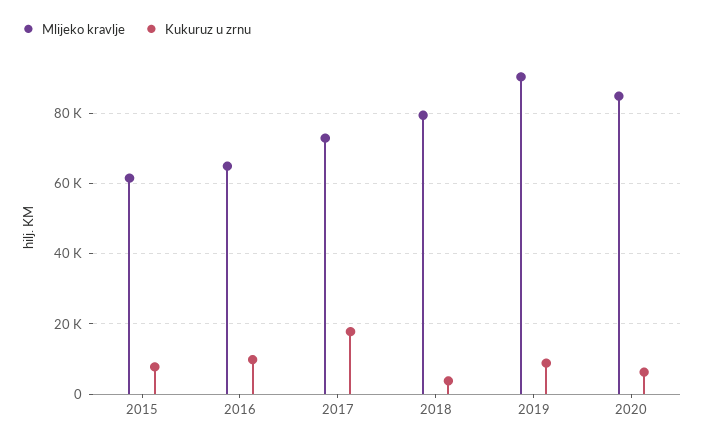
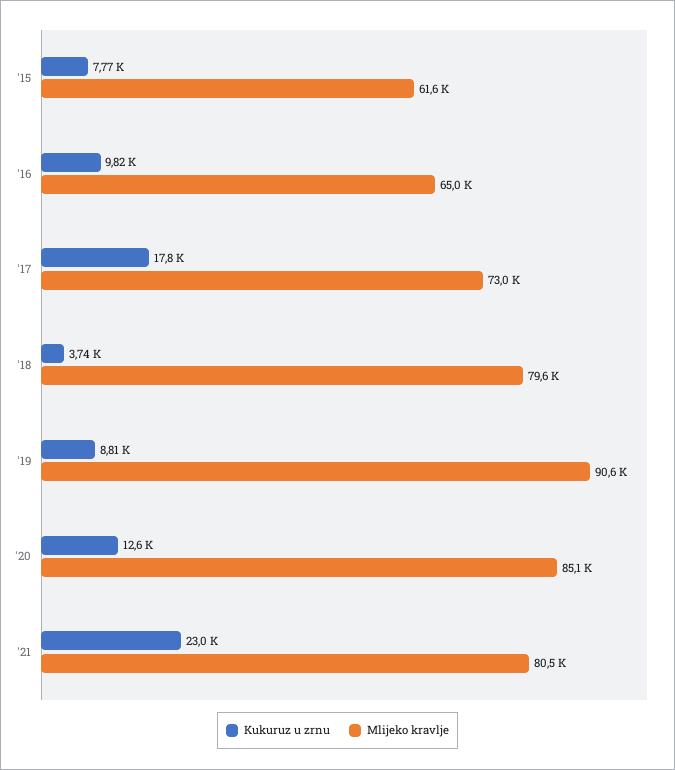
Kukuruz u zrnu, 2020: 6000 -> 12600
Kukuruz u zrnu, '21: none -> 23000
Mlijeko kravlje, '21: none -> 80500

